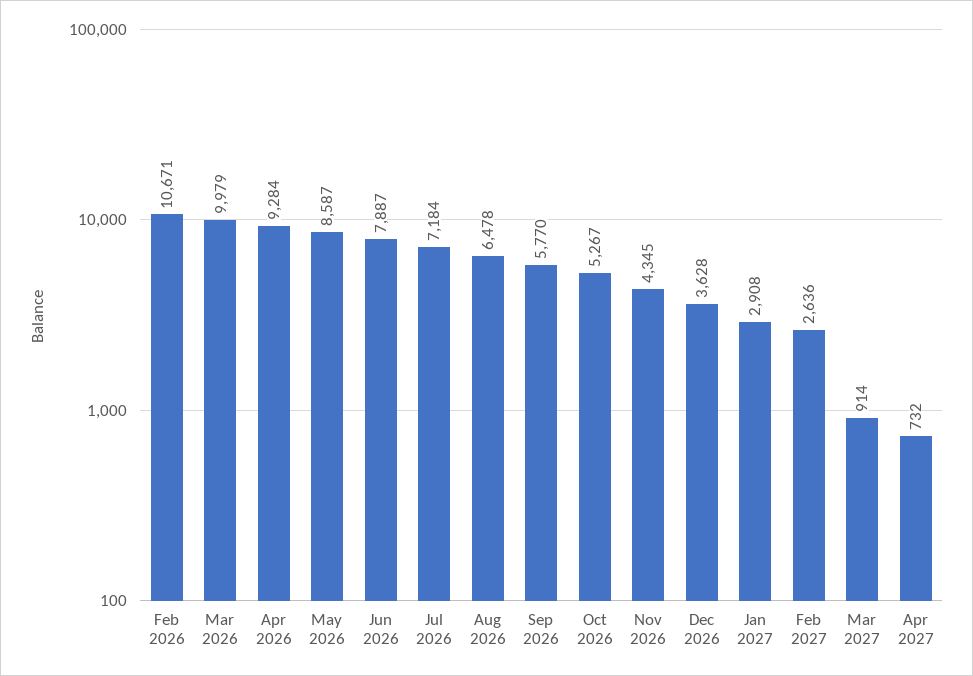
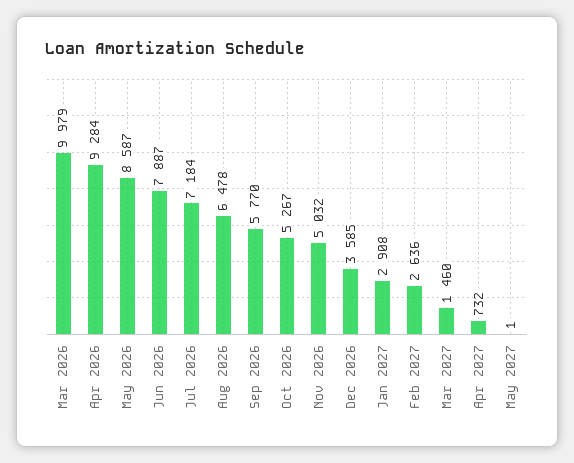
Feb 2026: 10671 -> none
Nov 2026: 4345 -> 5032
Dec 2026: 3628 -> 3585
Mar 2027: 914 -> 1460
May 2027: none -> 1

